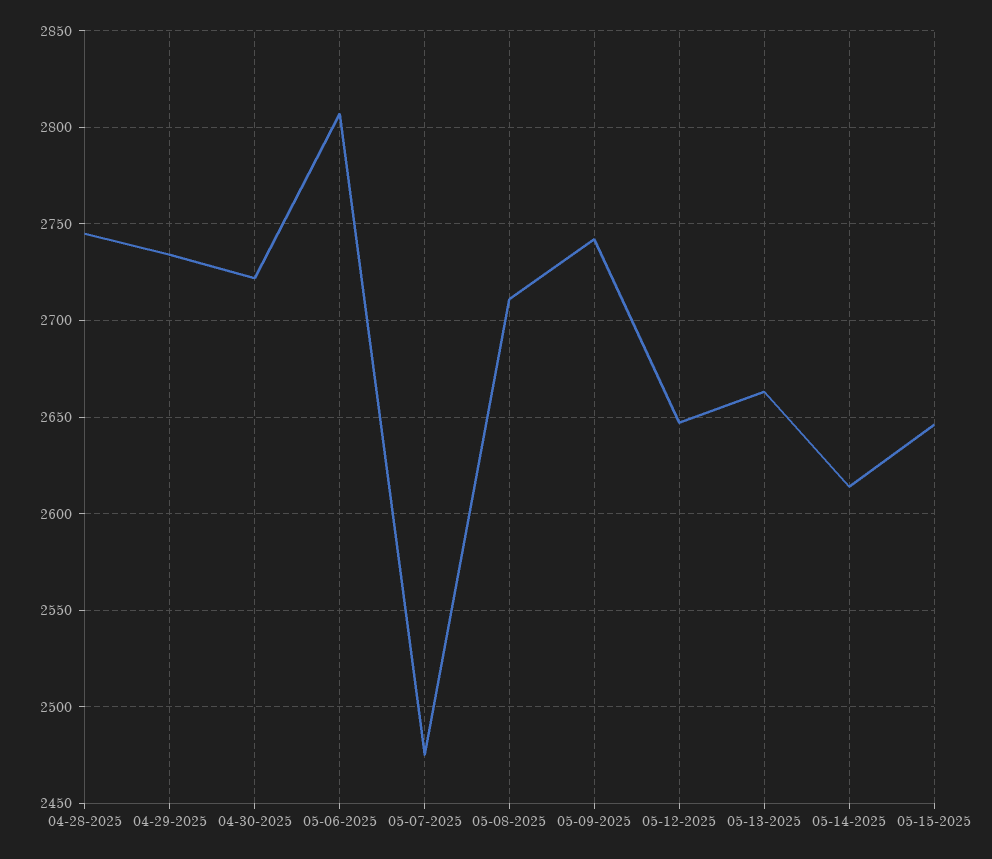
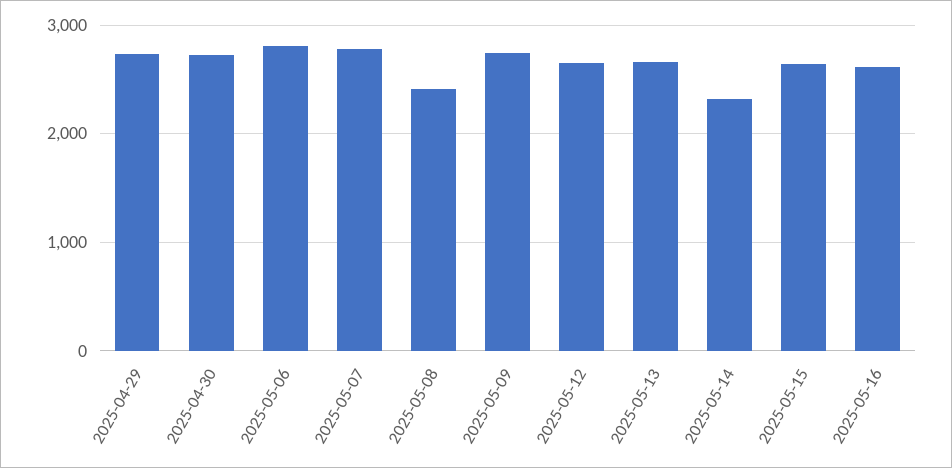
04-28-2025: 2745 -> none
05-07-2025: 2475 -> 2800
05-08-2025: 2710 -> 2400
05-14-2025: 2615 -> 2300
2025-05-16: none -> 2600

